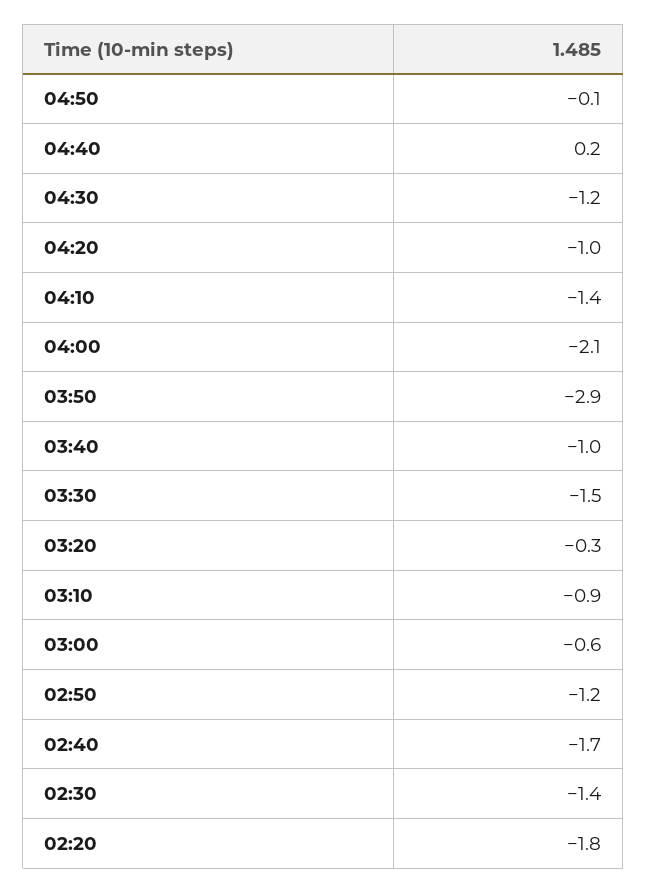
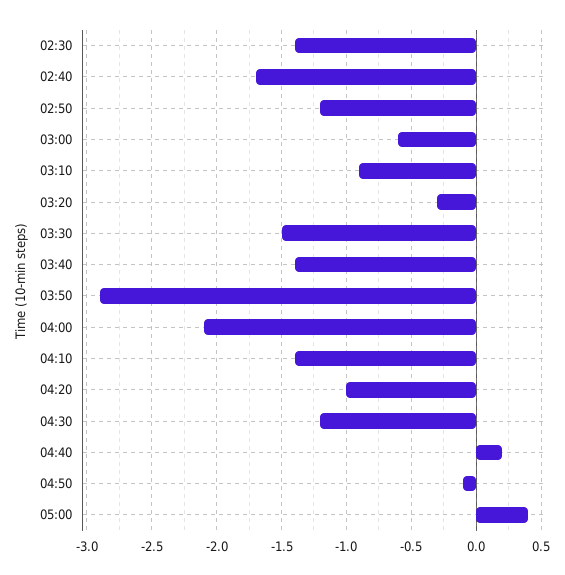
03:40: -1 -> -1.4
02:20: -1.8 -> none
05:00: none -> 0.4

